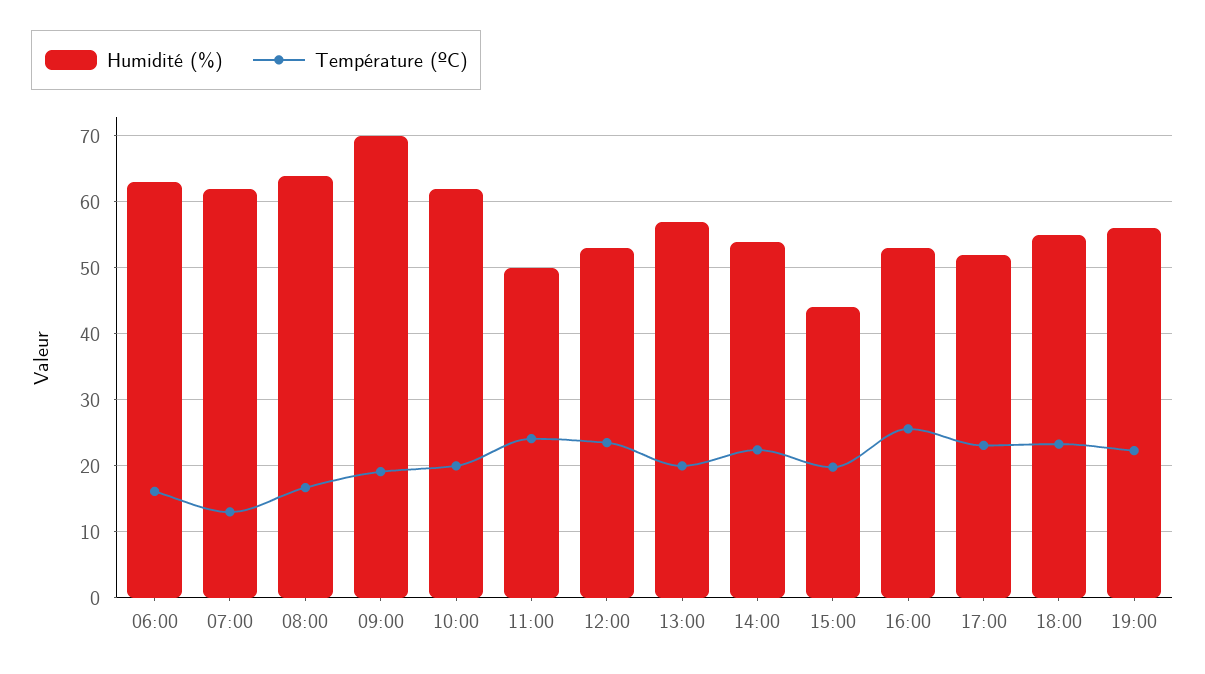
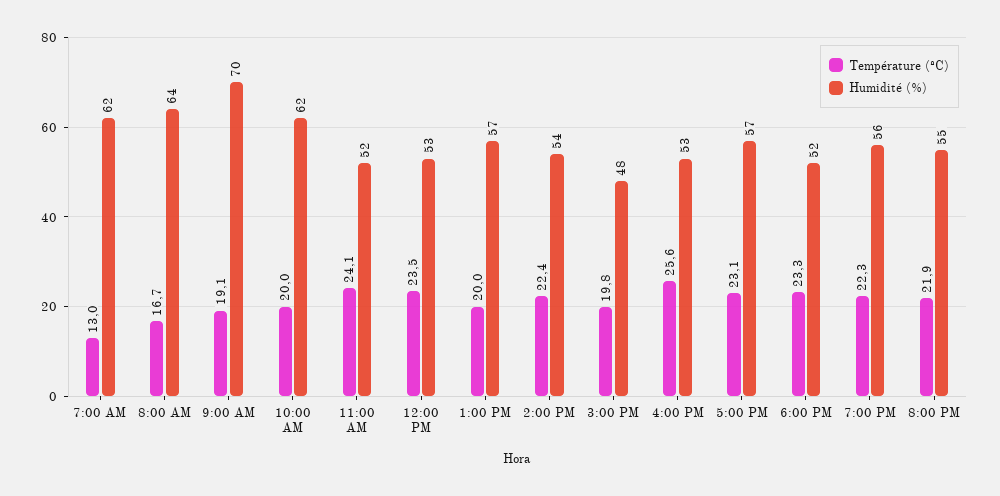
Humidité (%), 06:00: 63 -> none
Température (ºC), 06:00: 16 -> none
Humidité (%), 11:00: 50 -> 52
Humidité (%), 15:00: 44 -> 48
Humidité (%), 17:00: 52 -> 57
Humidité (%), 18:00: 55 -> 52
Température (ºC), 8:00 PM: none -> 21.9
Humidité (%), 8:00 PM: none -> 55

